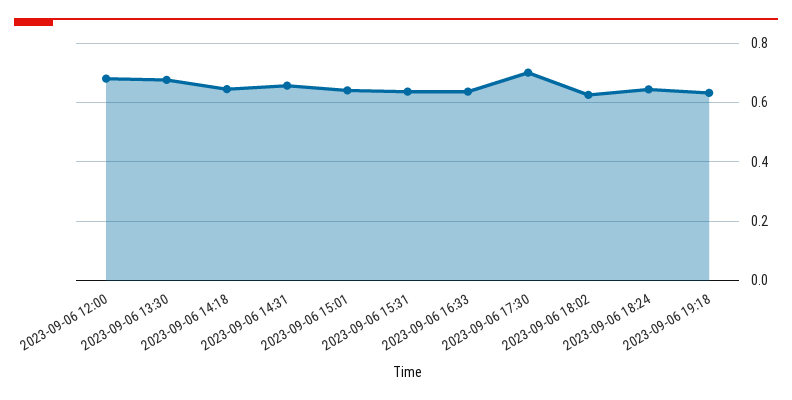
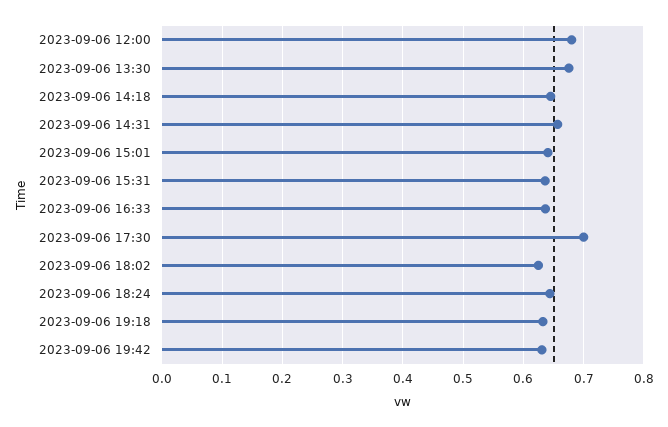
2023-09-06 19:42: none -> 0.63

